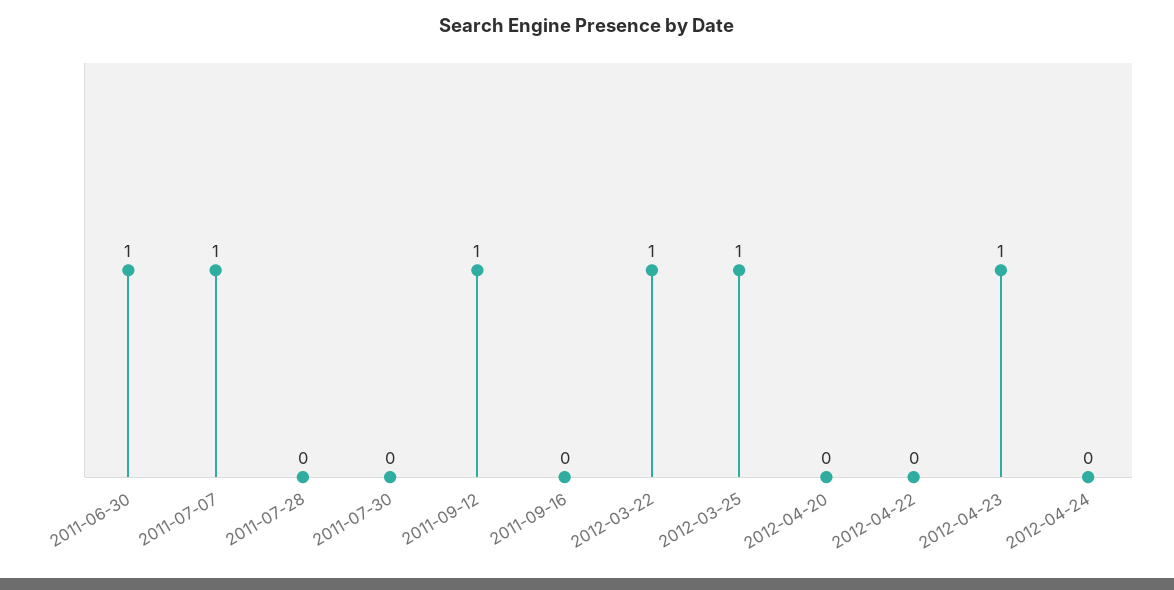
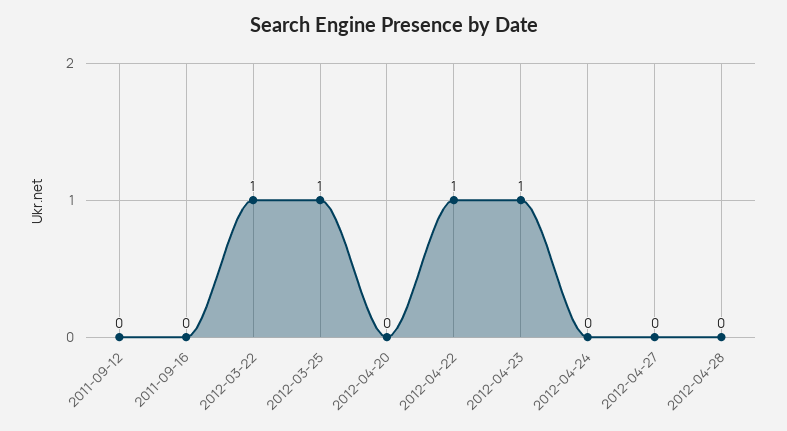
2011-06-30: 1 -> none
2011-07-07: 1 -> none
2011-07-28: 0 -> none
2011-07-30: 0 -> none
2011-09-12: 1 -> 0
2012-04-22: 0 -> 1
2012-04-27: none -> 0
2012-04-28: none -> 0

